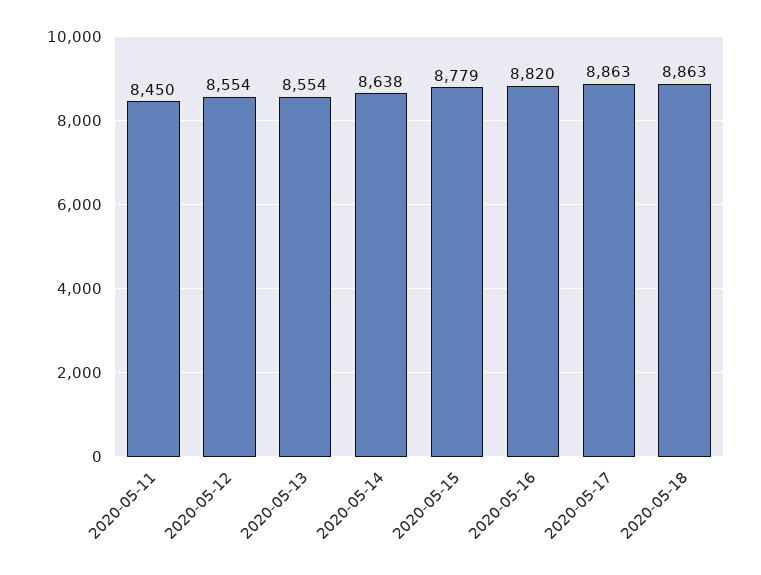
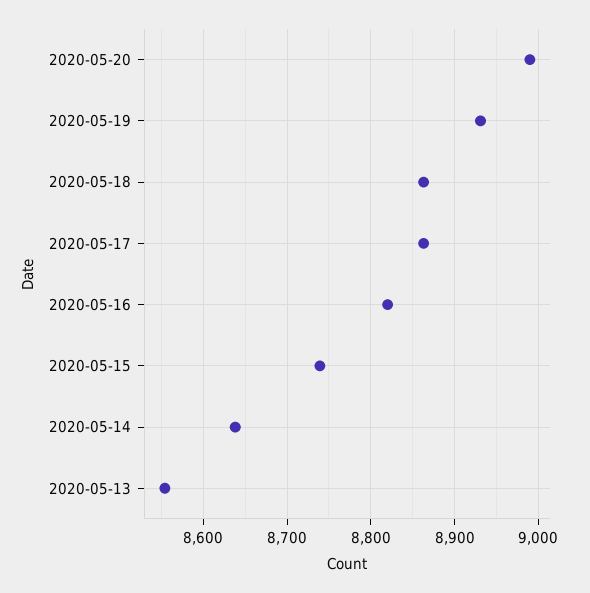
2020-05-11: 8450 -> none
2020-05-12: 8554 -> none
2020-05-15: 8779 -> 8740
2020-05-20: none -> 8990
2020-05-19: none -> 8930

